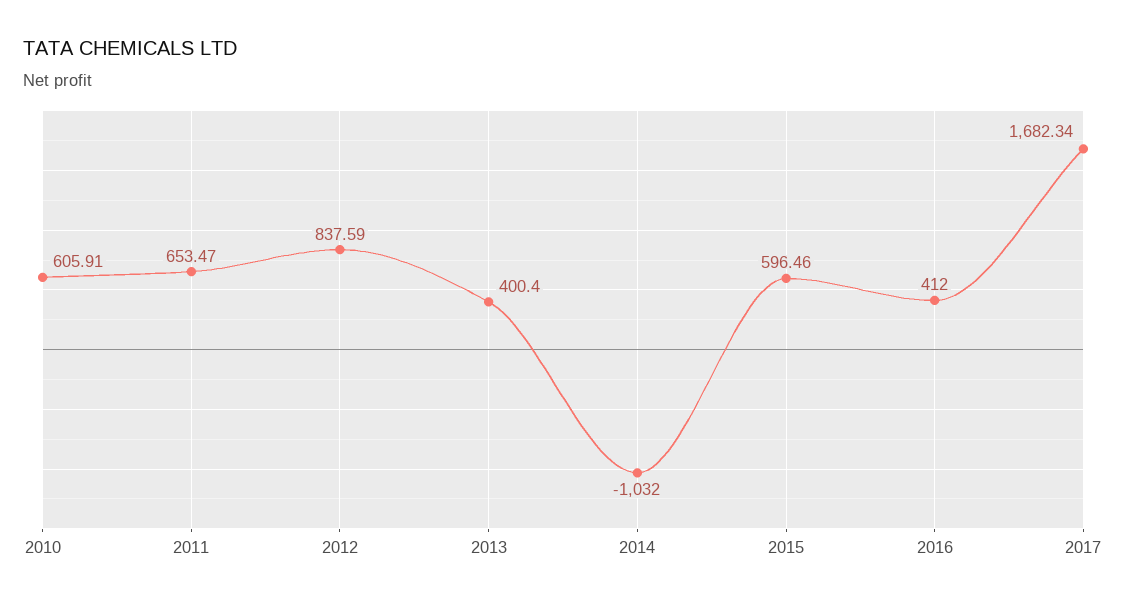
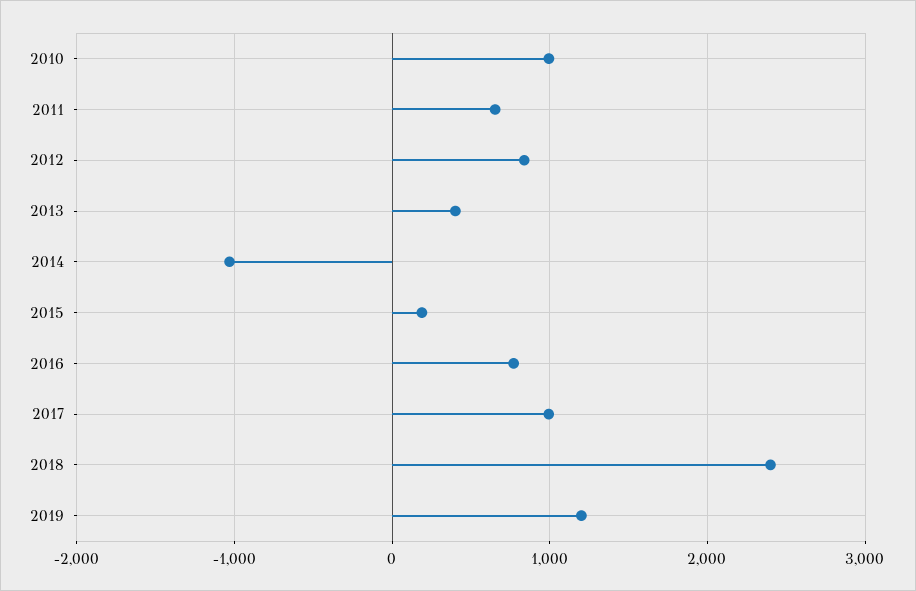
2010: 605.91 -> 1000
2015: 596.46 -> 200
2016: 412 -> 800
2017: 1682.34 -> 1000
2018: none -> 2400
2019: none -> 1200

